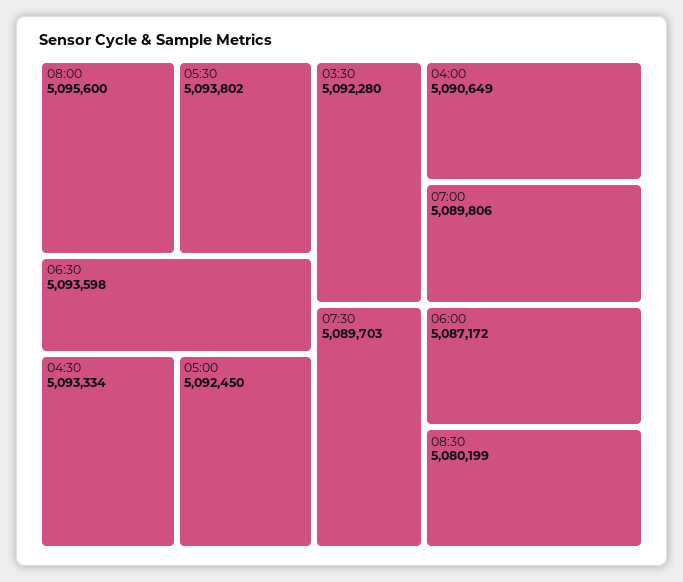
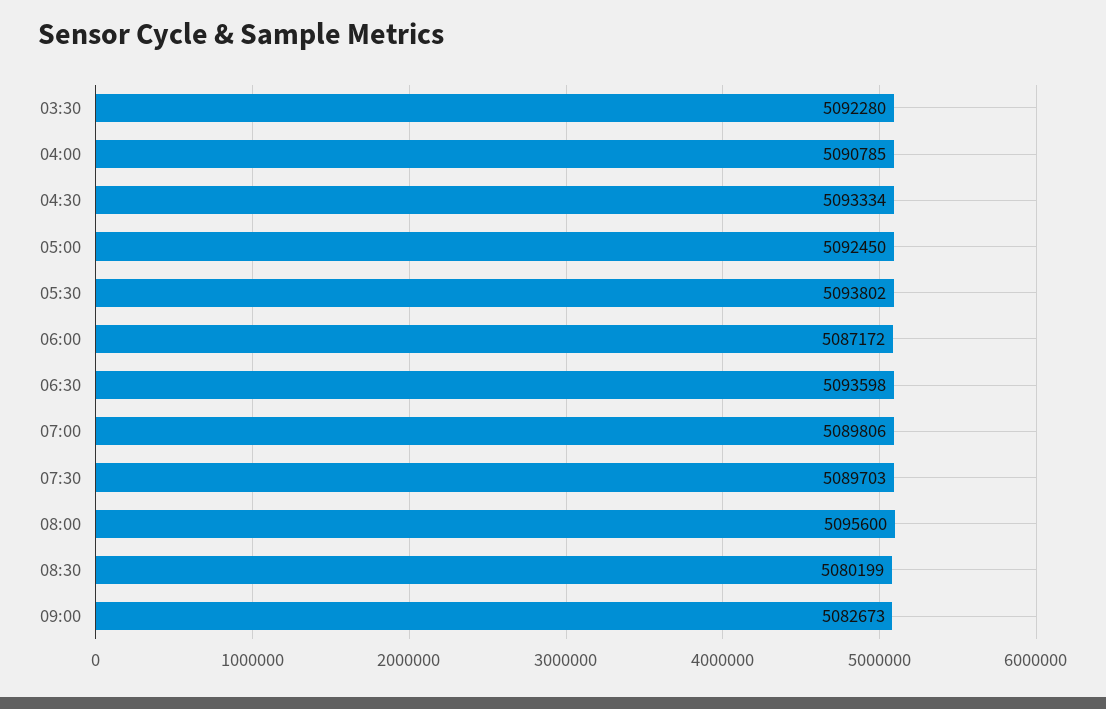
04:00: 5090649 -> 5090785
09:00: none -> 5082673

